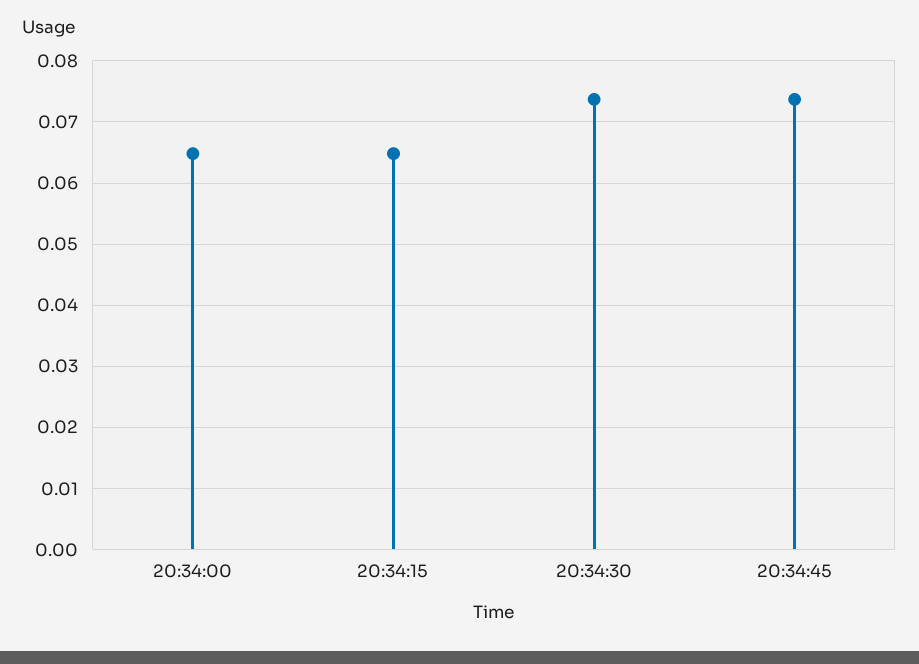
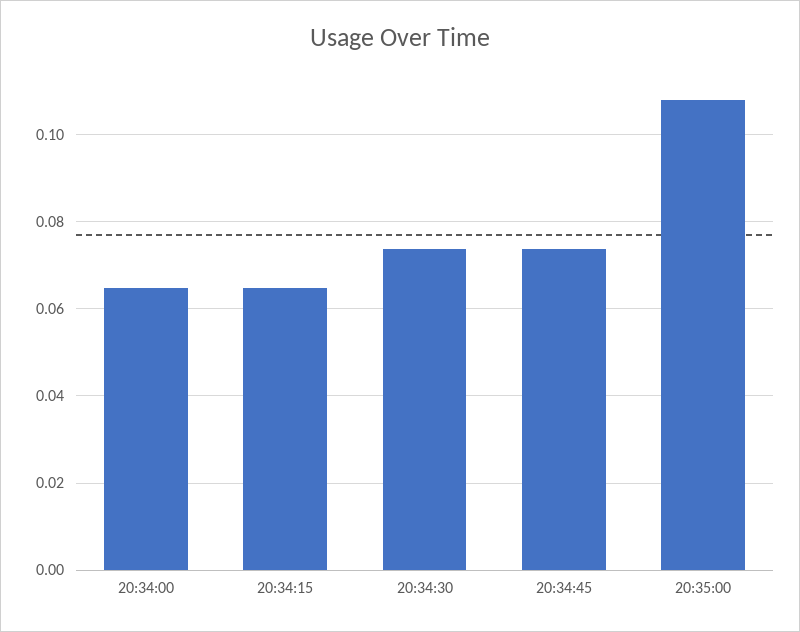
20:35:00: none -> 0.108

